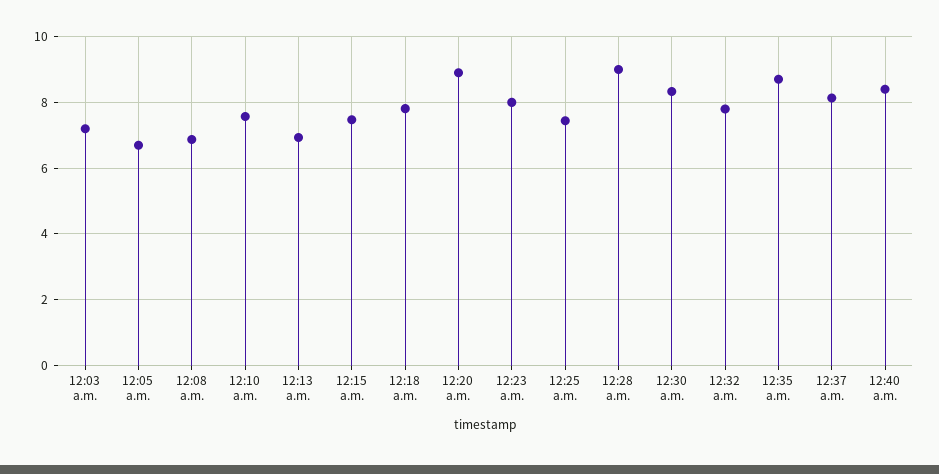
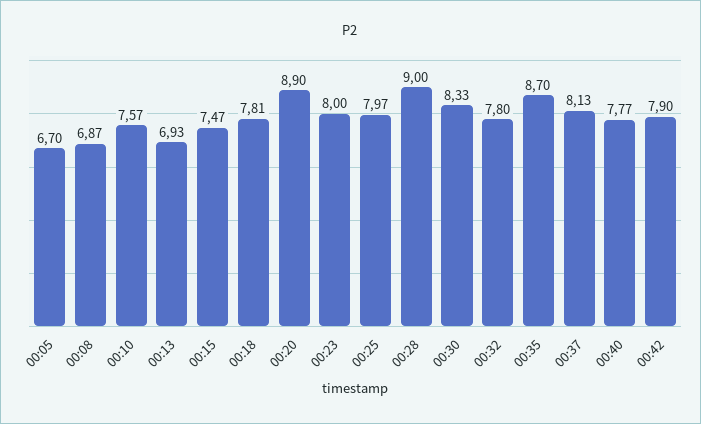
12:03 a.m.: 7.2 -> none
12:25 a.m.: 7.4 -> 7.97
12:40 a.m.: 8.4 -> 7.77
00:42: none -> 7.9

